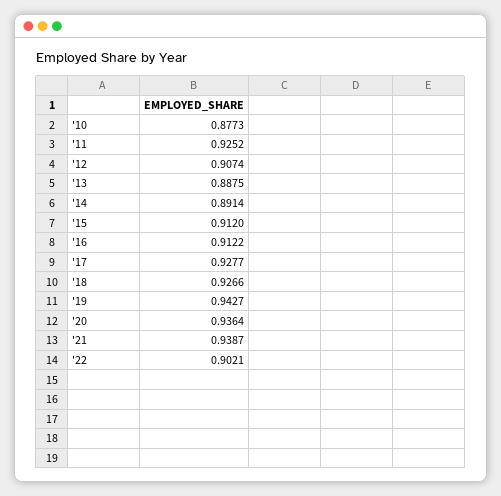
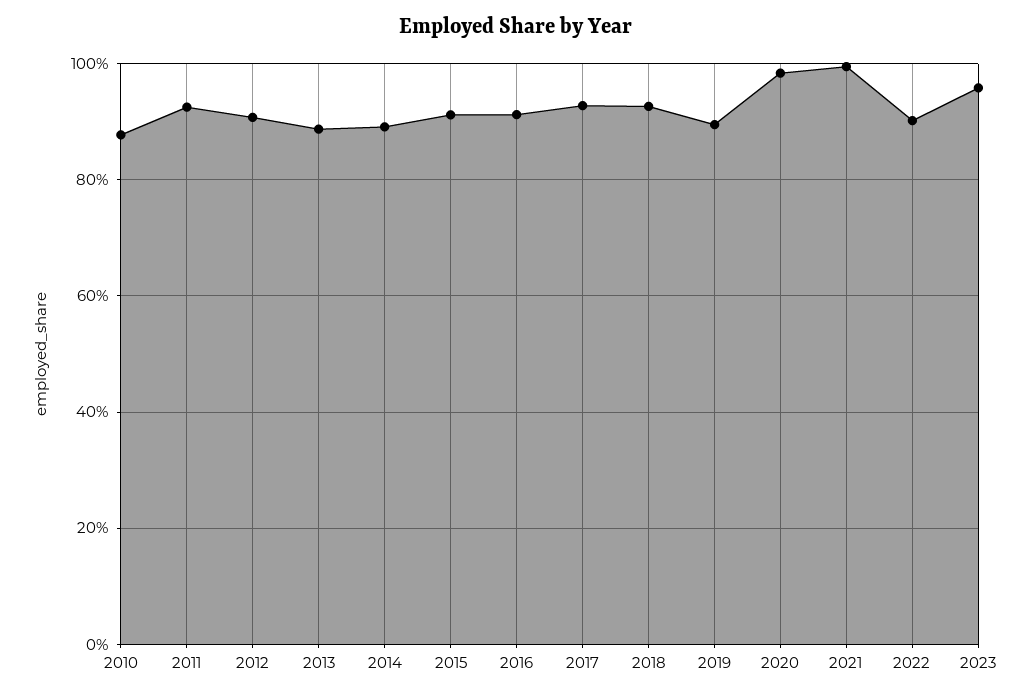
'19: 0.9427 -> 0.9
'20: 0.9364 -> 0.98
'21: 0.9387 -> 1
2023: none -> 0.96

